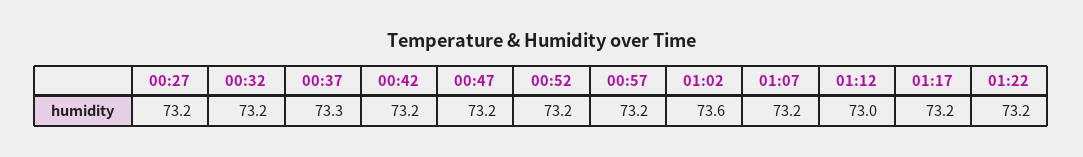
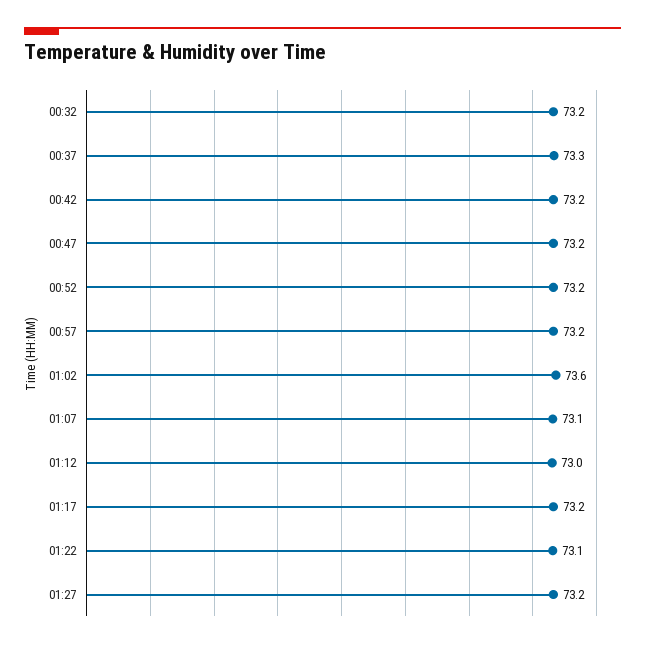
00:27: 73.2 -> none
01:07: 73.2 -> 73.1
01:22: 73.2 -> 73.1
01:27: none -> 73.2

